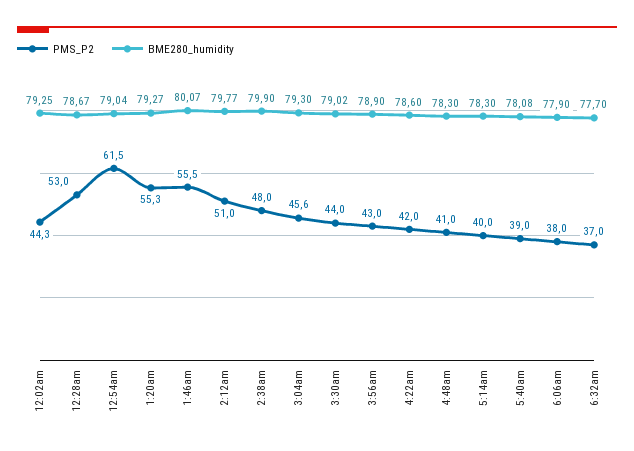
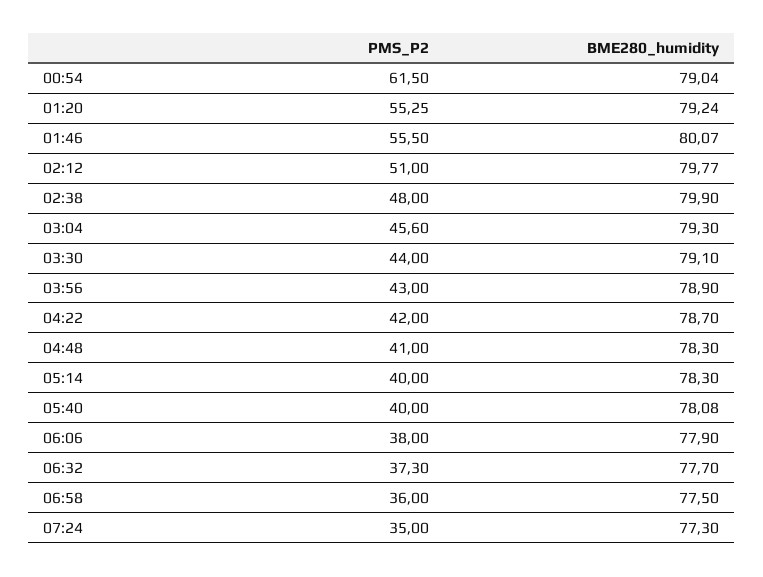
PMS_P2, 12:02am: 44.3 -> none
BME280_humidity, 12:02am: 79.25 -> none
PMS_P2, 12:28am: 53 -> none
BME280_humidity, 12:28am: 78.67 -> none
BME280_humidity, 1:20am: 79.27 -> 79.24
BME280_humidity, 3:30am: 79.02 -> 79.1
BME280_humidity, 4:22am: 78.6 -> 78.7
PMS_P2, 5:40am: 39 -> 40
PMS_P2, 6:32am: 37 -> 37.3
PMS_P2, 06:58: none -> 36
BME280_humidity, 06:58: none -> 77.5
PMS_P2, 07:24: none -> 35
BME280_humidity, 07:24: none -> 77.3

